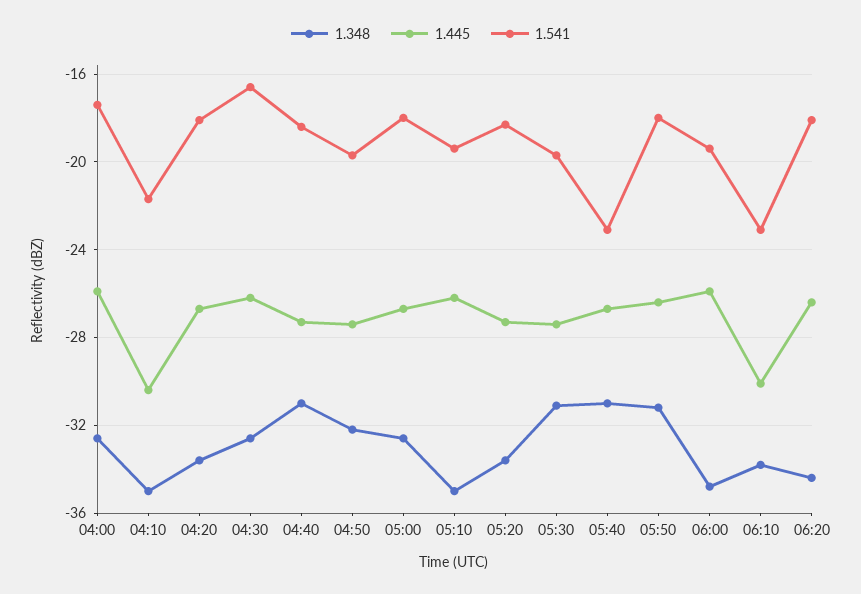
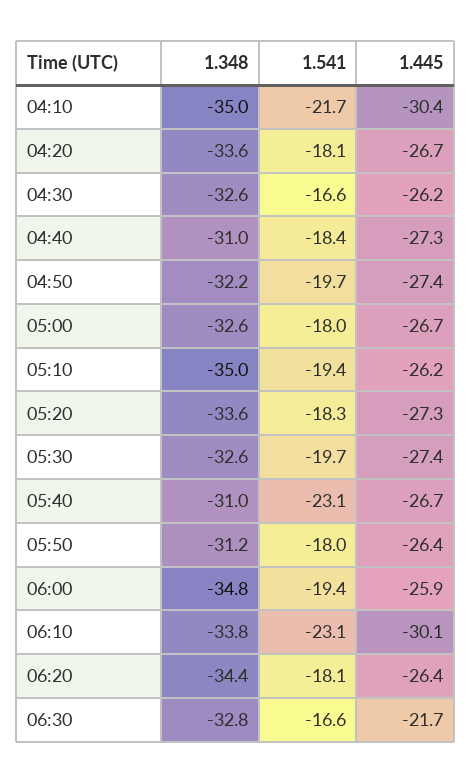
1.348, 04:00: -32.5 -> none
1.445, 04:00: -26 -> none
1.541, 04:00: -17.5 -> none
1.348, 05:30: -31 -> -32.6
1.348, 06:30: none -> -32.8
1.541, 06:30: none -> -16.6
1.445, 06:30: none -> -21.7

